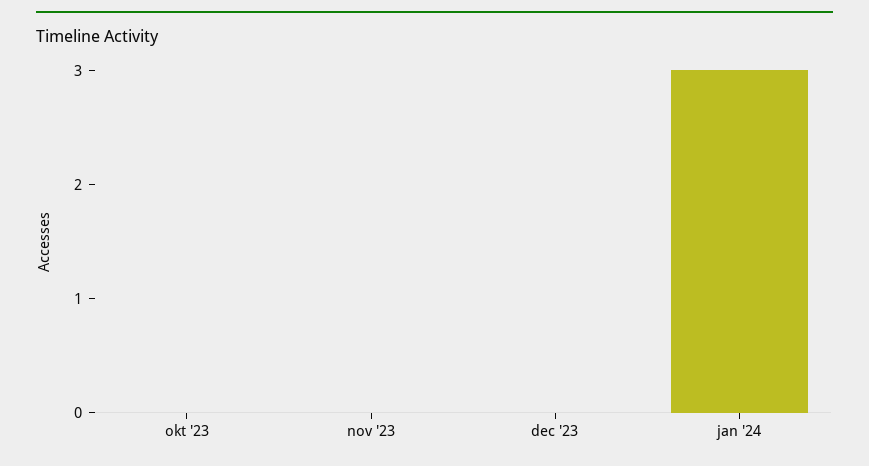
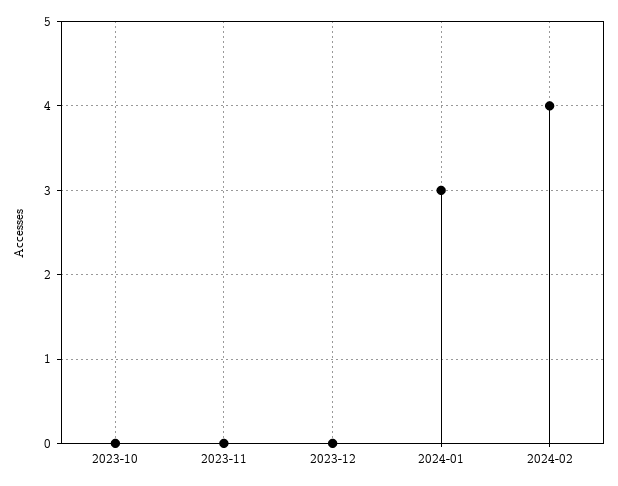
2024-02: none -> 4

